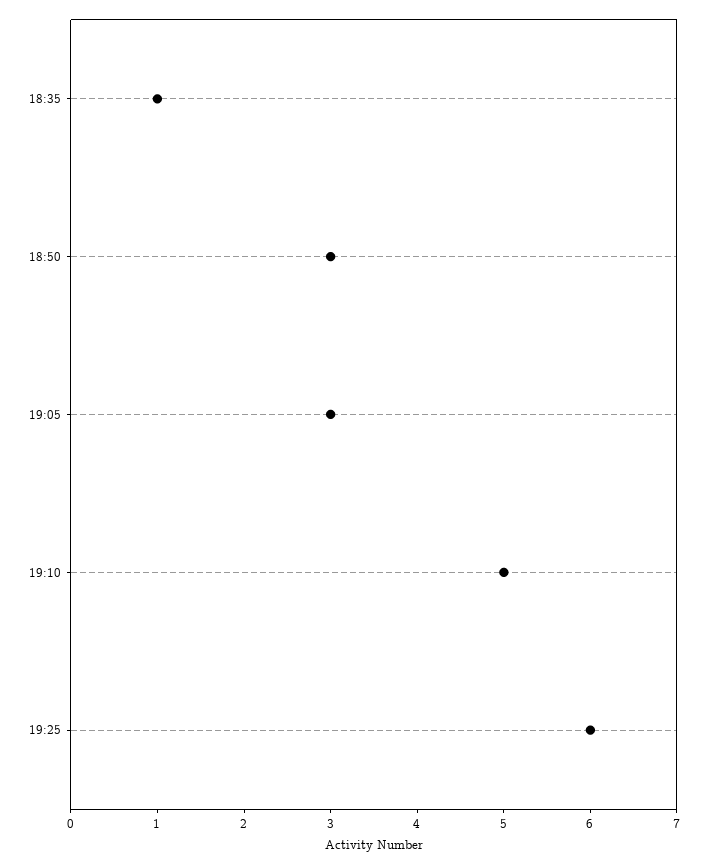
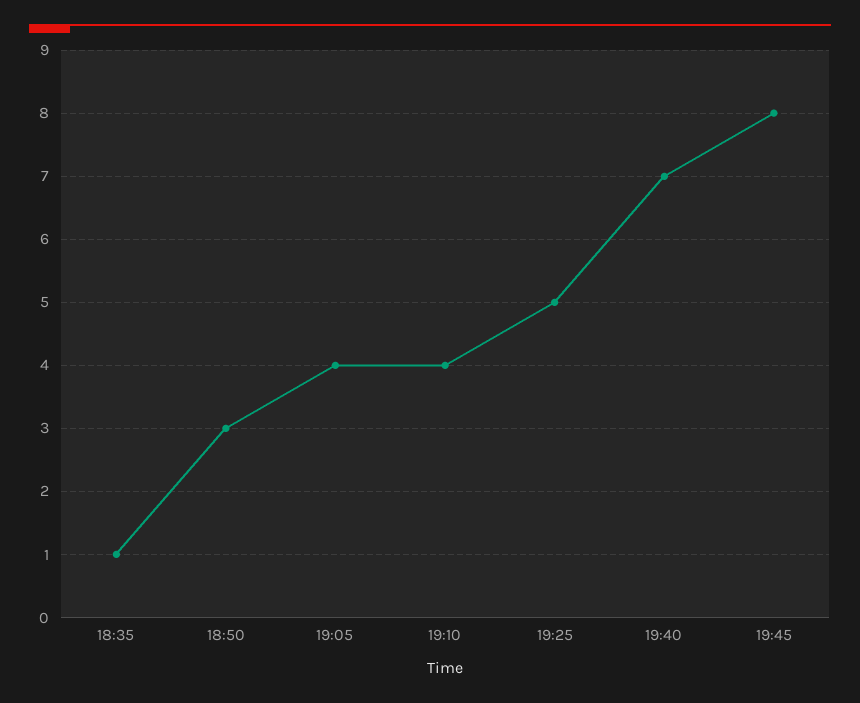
19:05: 3 -> 4
19:10: 5 -> 4
19:25: 6 -> 5
19:40: none -> 7
19:45: none -> 8

